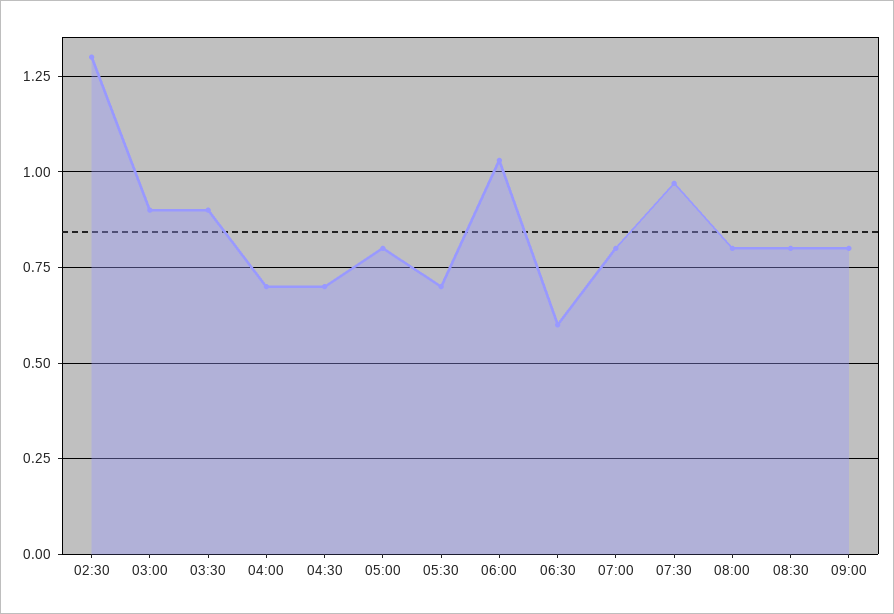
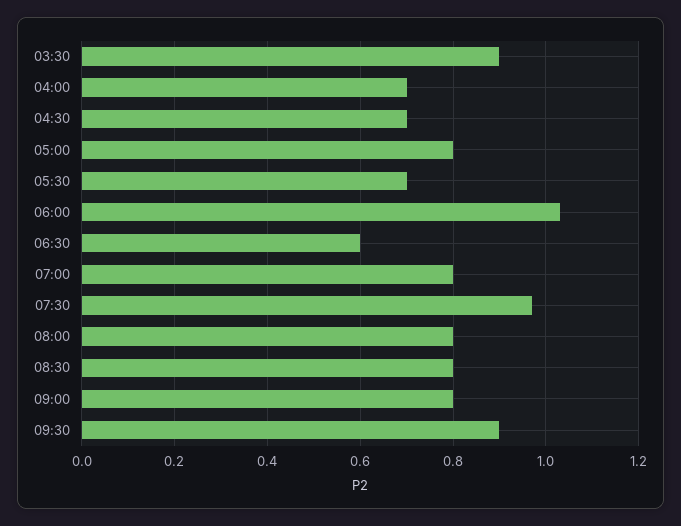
02:30: 1.3 -> none
03:00: 0.9 -> none
09:30: none -> 0.9

